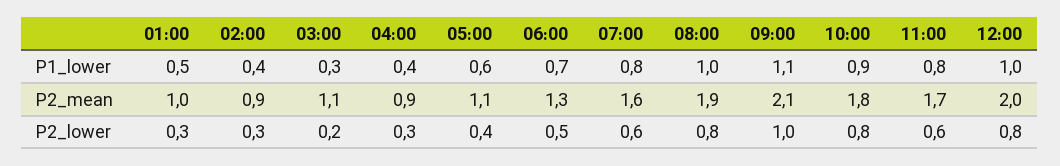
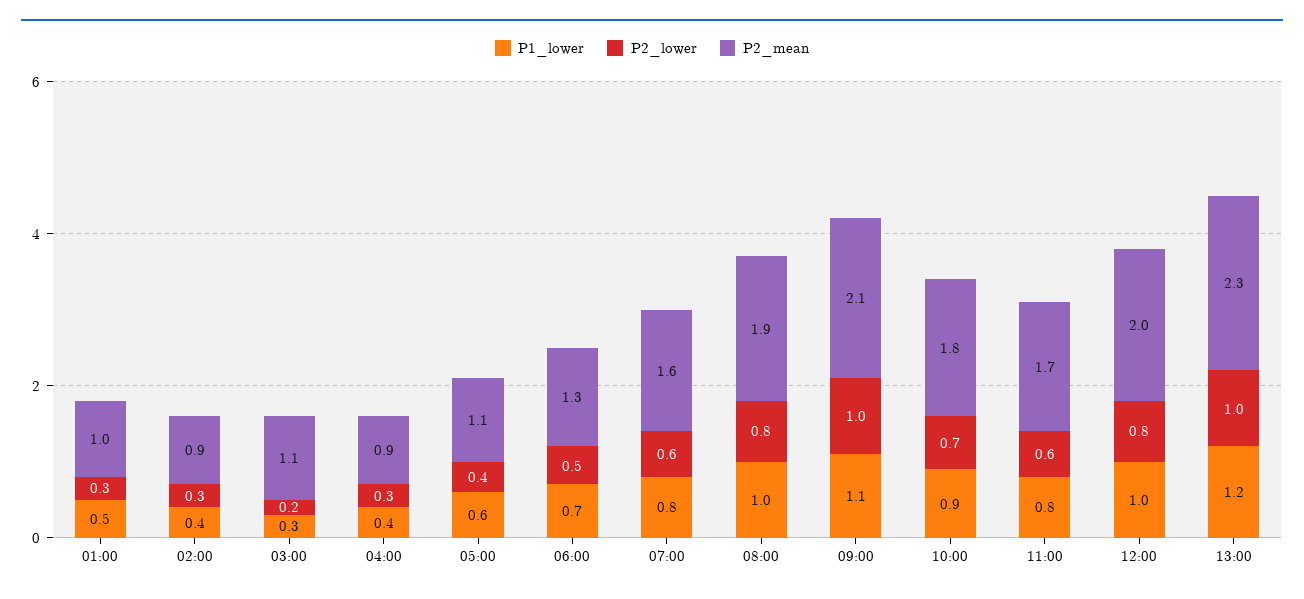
P2_lower, 10:00: 0.8 -> 0.7
P1_lower, 13:00: none -> 1.2
P2_lower, 13:00: none -> 1
P2_mean, 13:00: none -> 2.3

